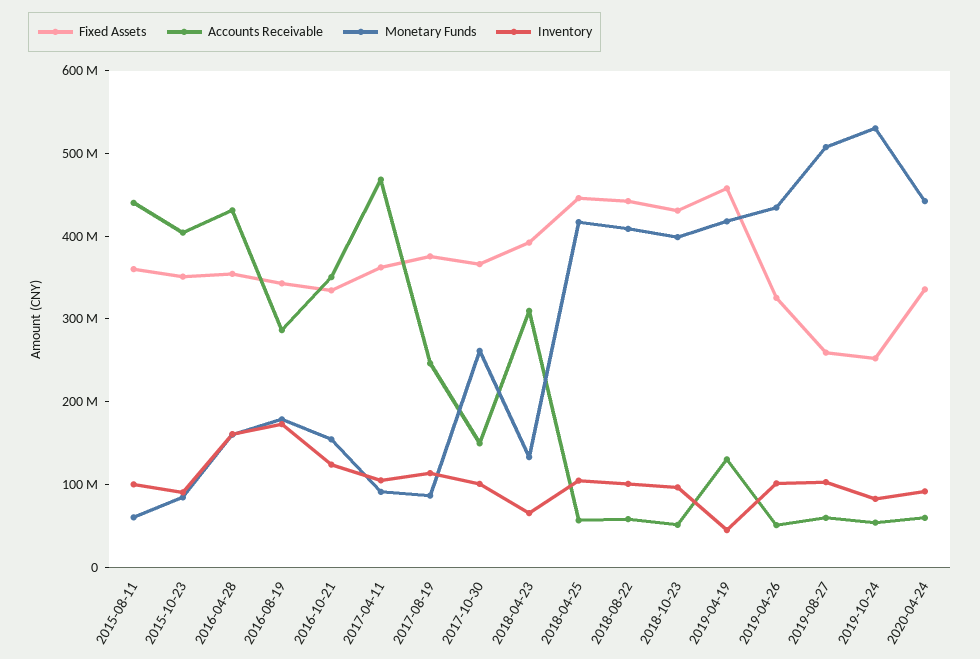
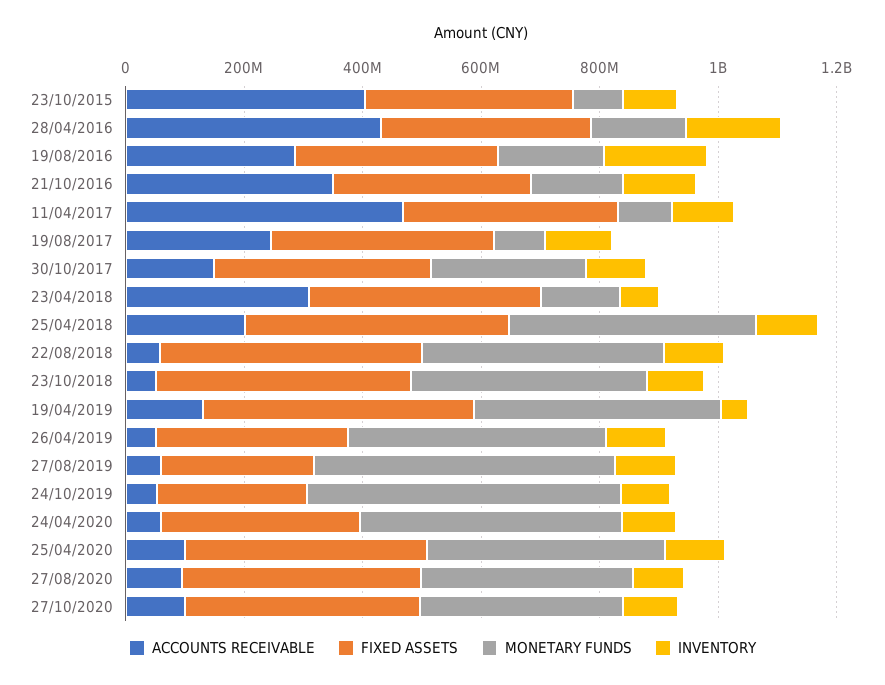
Fixed Assets, 2015-08-11: 360000000 -> none
Accounts Receivable, 2015-08-11: 440000000 -> none
Monetary Funds, 2015-08-11: 60000000 -> none
Inventory, 2015-08-11: 100000000 -> none
Accounts Receivable, 2018-04-25: 60000000 -> 200000000
Accounts Receivable, 25/04/2020: none -> 100000000
Fixed Assets, 25/04/2020: none -> 400000000
Monetary Funds, 25/04/2020: none -> 400000000
Inventory, 25/04/2020: none -> 100000000
Accounts Receivable, 27/08/2020: none -> 100000000
Fixed Assets, 27/08/2020: none -> 400000000
Monetary Funds, 27/08/2020: none -> 350000000
Inventory, 27/08/2020: none -> 100000000
Accounts Receivable, 27/10/2020: none -> 100000000
Fixed Assets, 27/10/2020: none -> 400000000
Monetary Funds, 27/10/2020: none -> 350000000
Inventory, 27/10/2020: none -> 100000000

